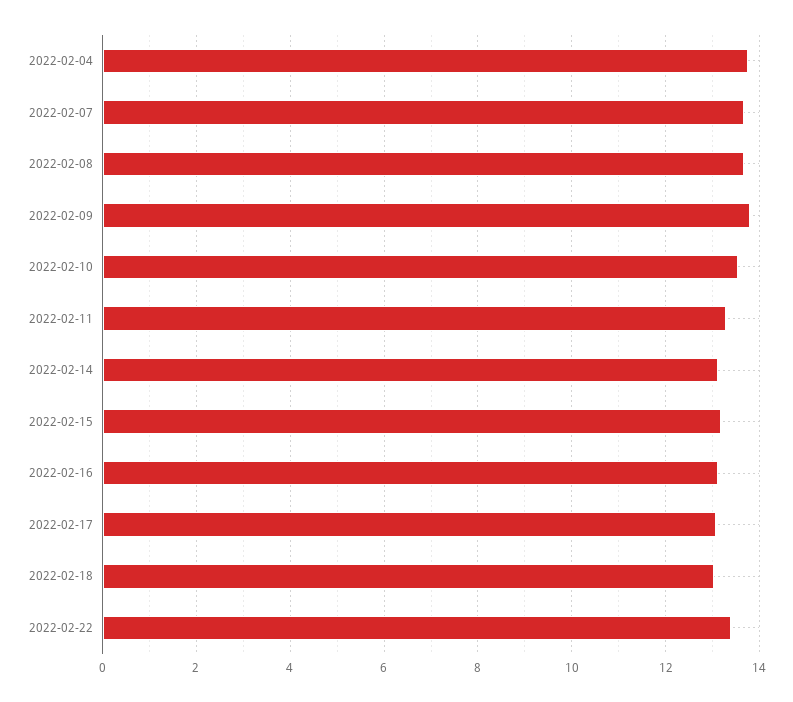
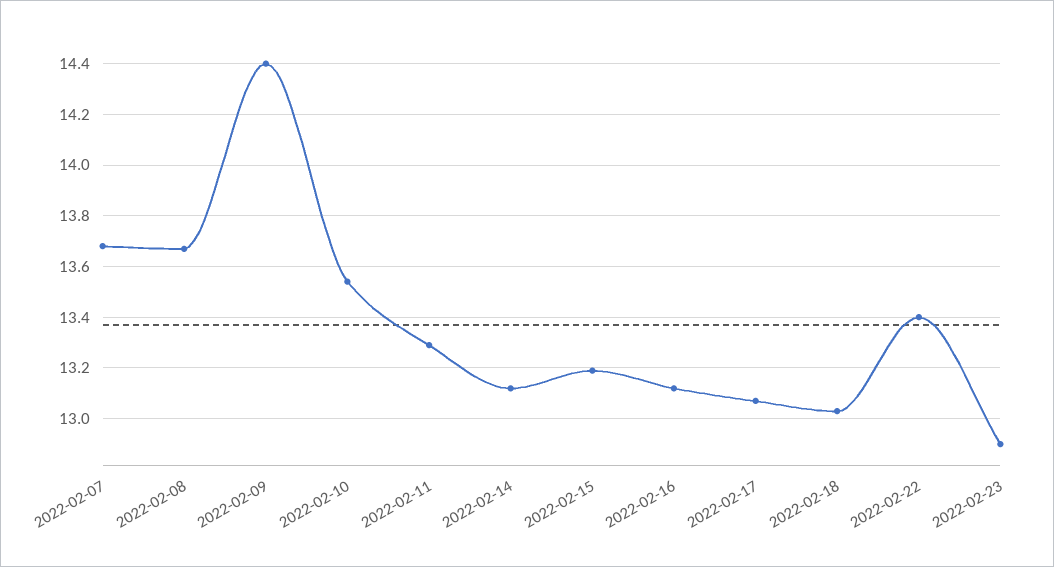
2022-02-04: 13.8 -> none
2022-02-09: 13.8 -> 14.4
2022-02-23: none -> 12.9

